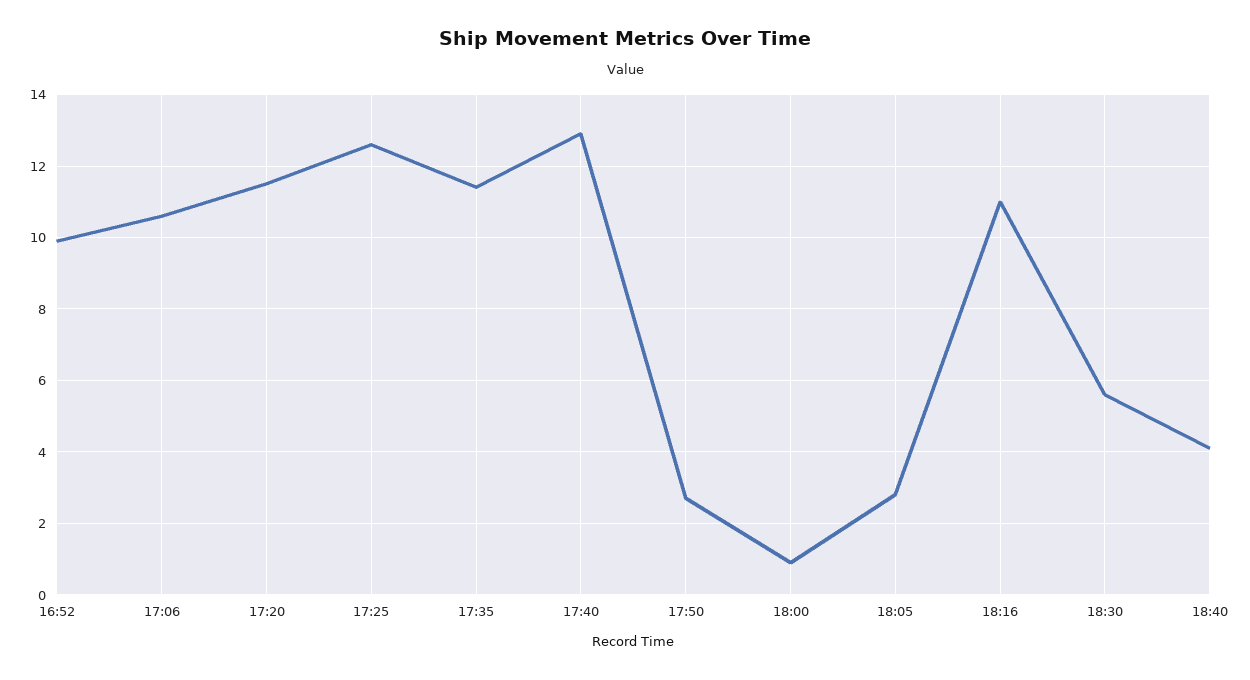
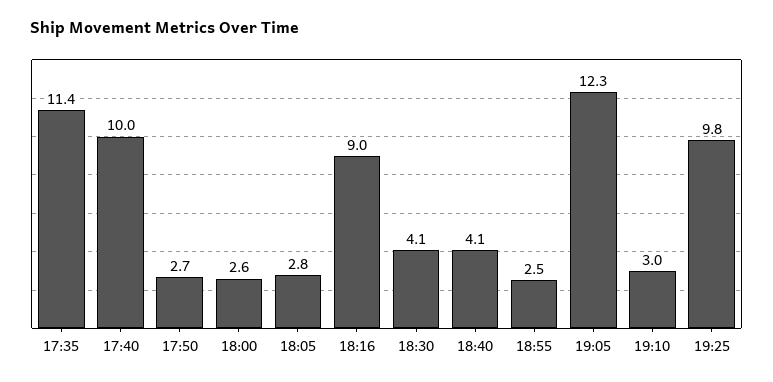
16:52: 10 -> none
17:06: 10.5 -> none
17:20: 11.5 -> none
17:25: 12.5 -> none
17:40: 13 -> 10
18:00: 1 -> 2.6
18:16: 11 -> 9
18:30: 5.5 -> 4.1
18:55: none -> 2.5
19:05: none -> 12.3
19:10: none -> 3
19:25: none -> 9.8

